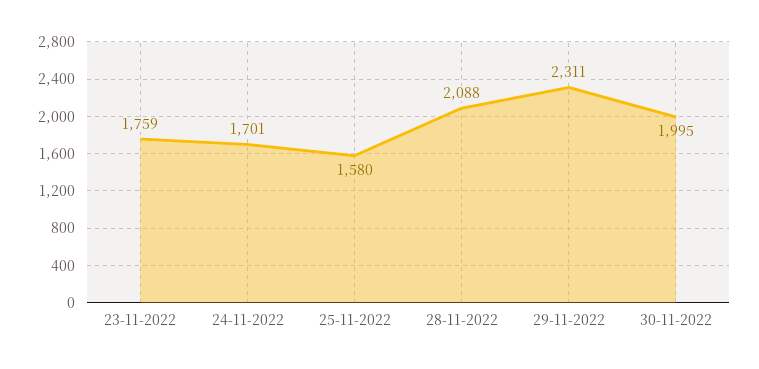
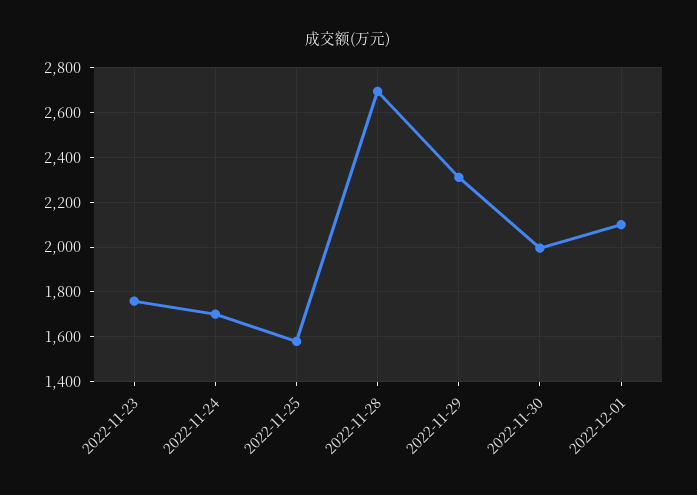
28-11-2022: 2088 -> 2700
2022-12-01: none -> 2100

